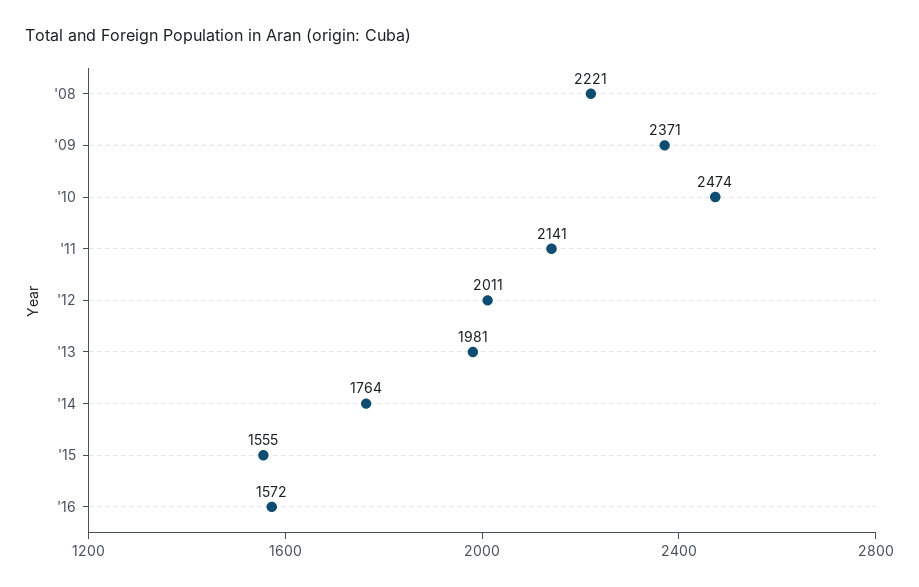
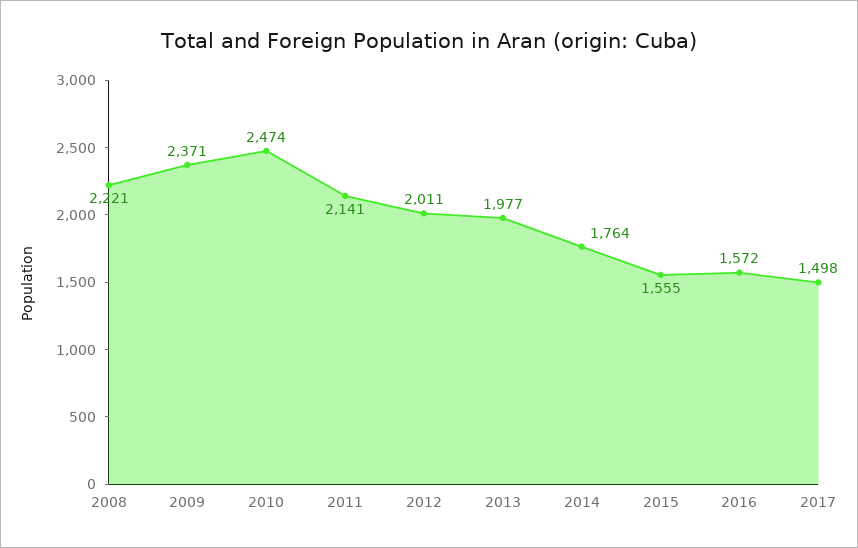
'13: 1981 -> 1977
2017: none -> 1498

